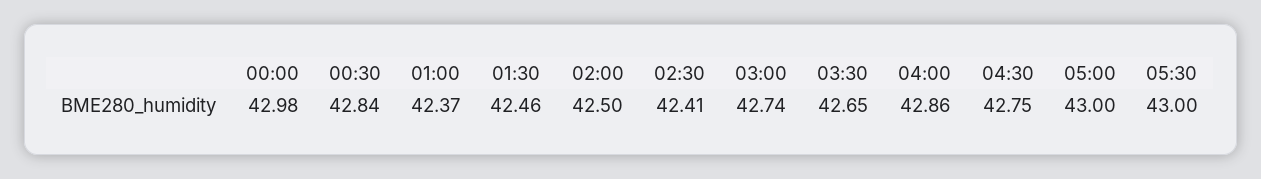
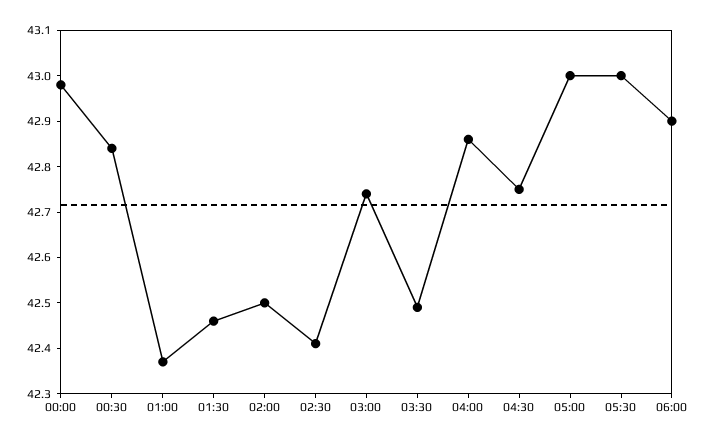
03:30: 42.65 -> 42.5
06:00: none -> 42.9

